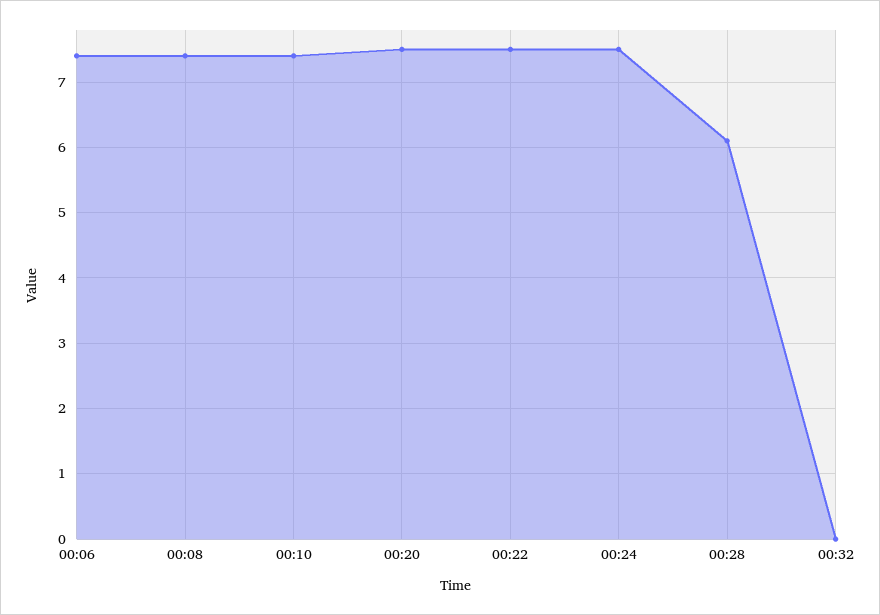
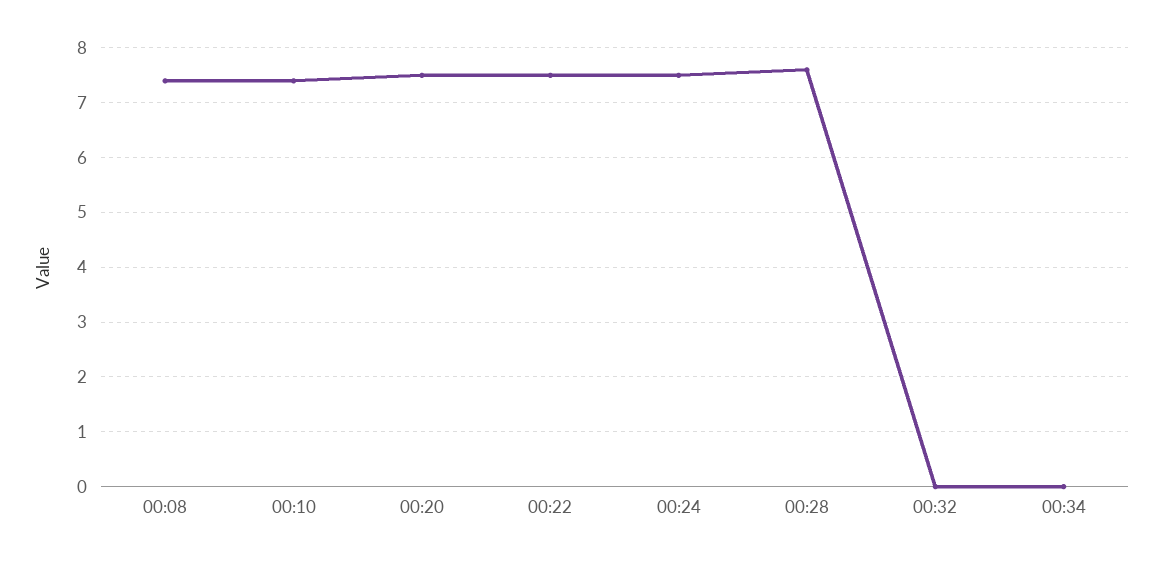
00:06: 7.4 -> none
00:28: 6.1 -> 7.5
00:34: none -> 0

